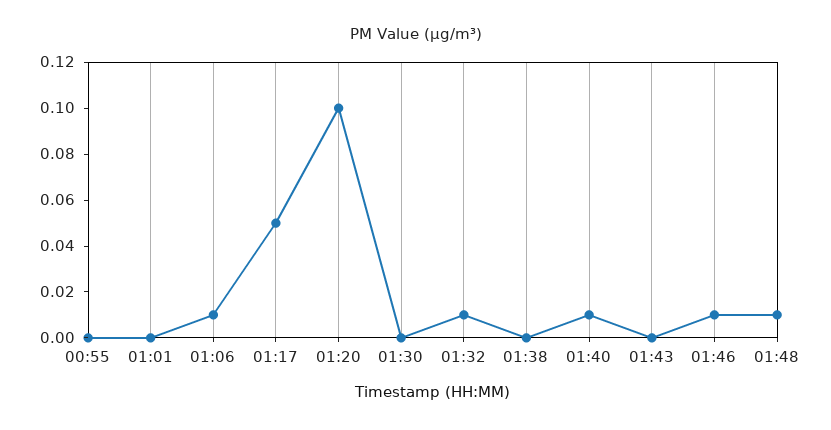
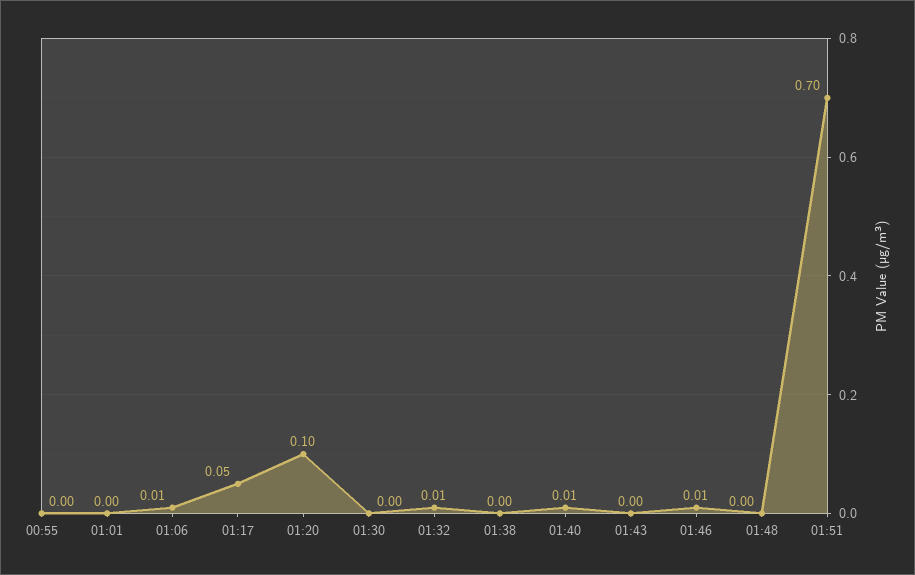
01:48: 0.01 -> 0
01:51: none -> 0.7

